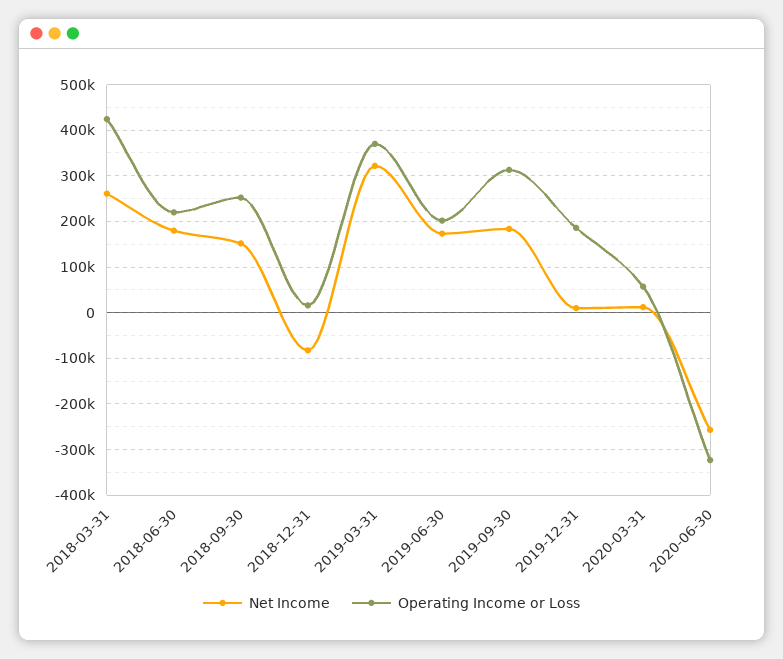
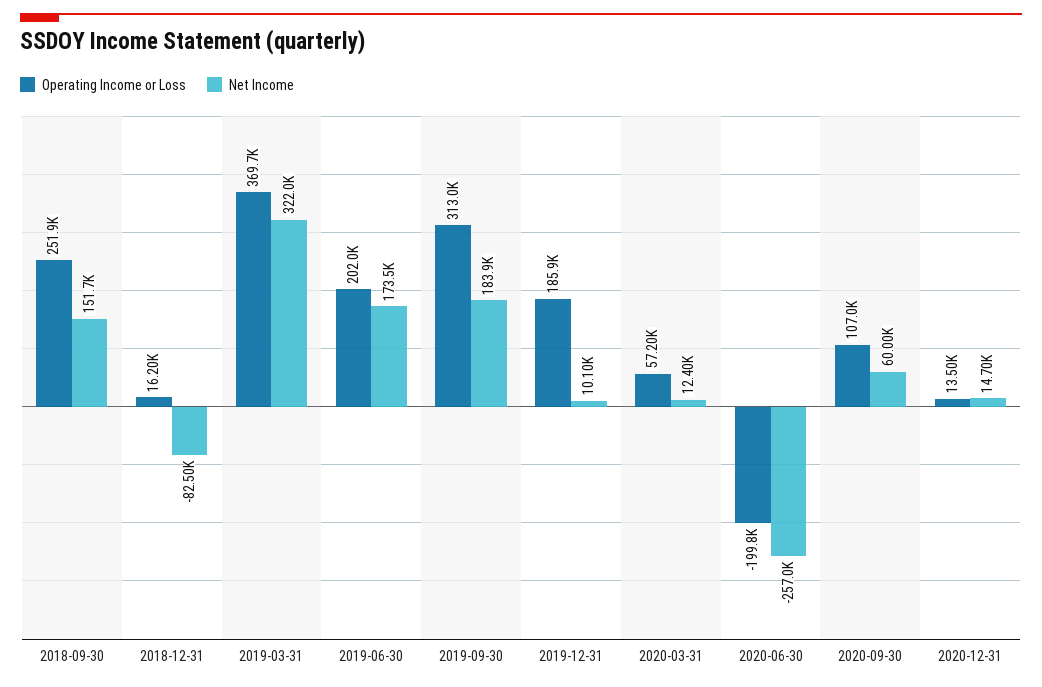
Net Income, 2018-03-31: 260000 -> none
Operating Income or Loss, 2018-03-31: 420000 -> none
Net Income, 2018-06-30: 180000 -> none
Operating Income or Loss, 2018-06-30: 220000 -> none
Operating Income or Loss, 2020-06-30: -320000 -> -199800
Operating Income or Loss, 2020-09-30: none -> 107000
Net Income, 2020-09-30: none -> 60000
Operating Income or Loss, 2020-12-31: none -> 13500
Net Income, 2020-12-31: none -> 14700

